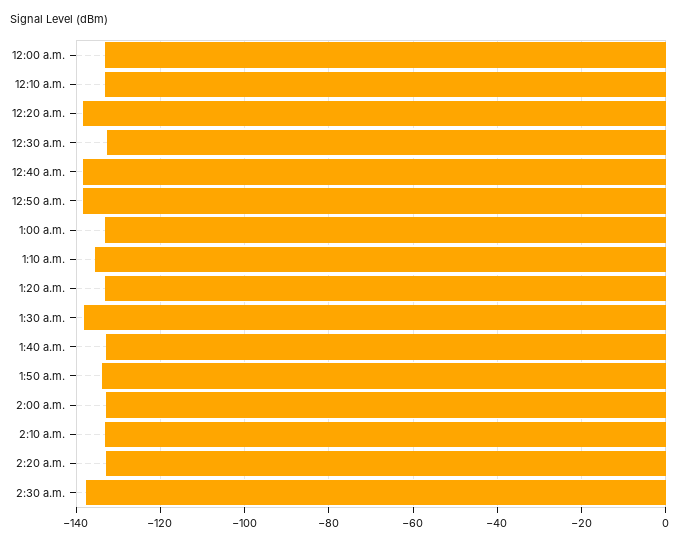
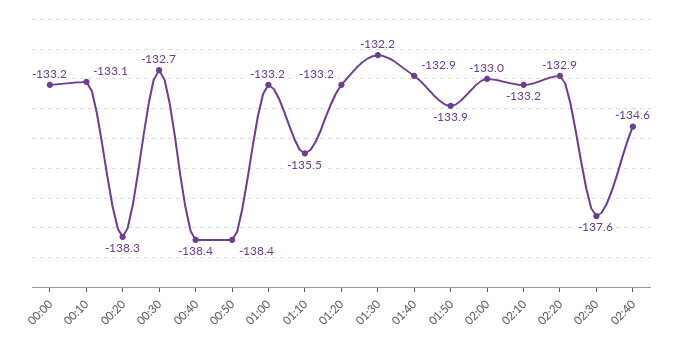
1:30 a.m.: -138 -> -132.2
02:40: none -> -134.6

